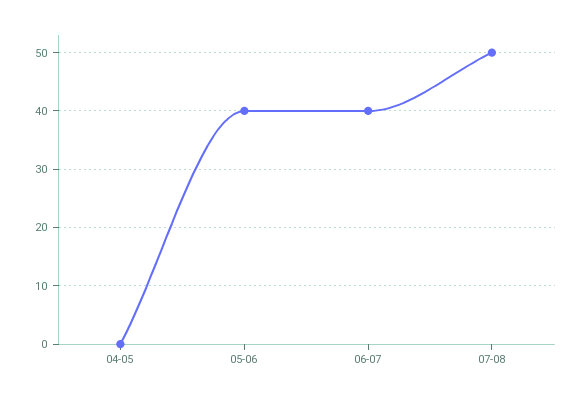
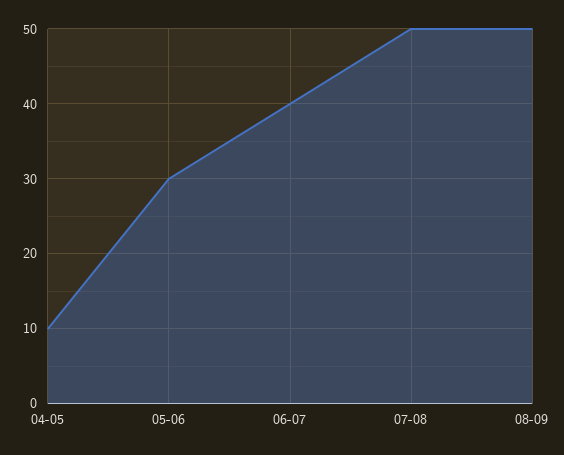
04-05: 0 -> 10
05-06: 40 -> 30
08-09: none -> 50

